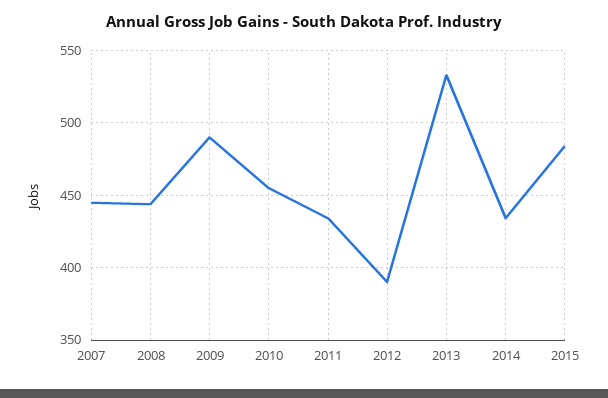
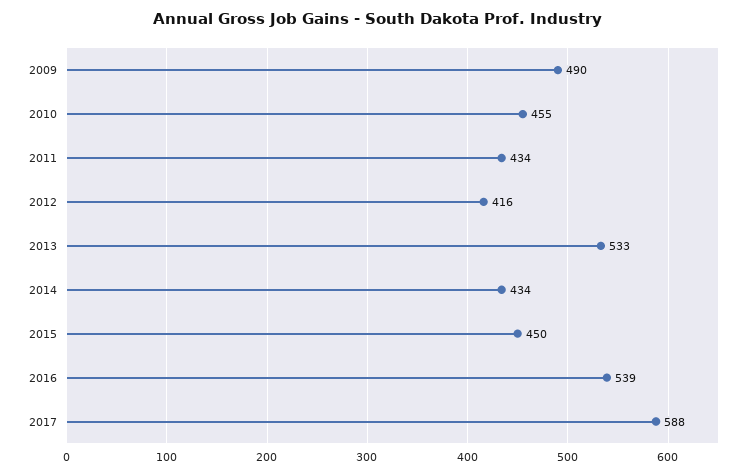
2007: 445 -> none
2008: 445 -> none
2012: 390 -> 416
2015: 485 -> 450
2016: none -> 539
2017: none -> 588

